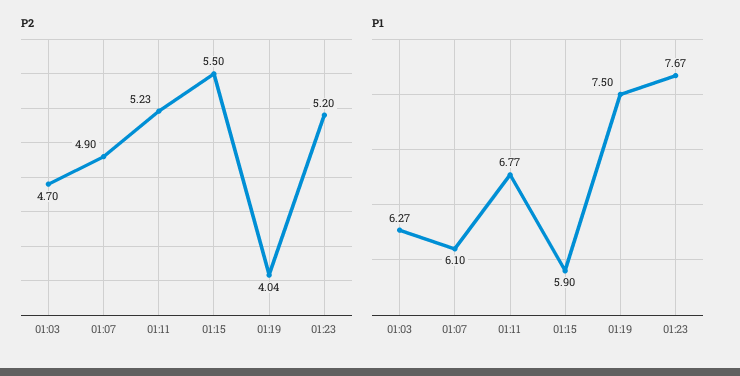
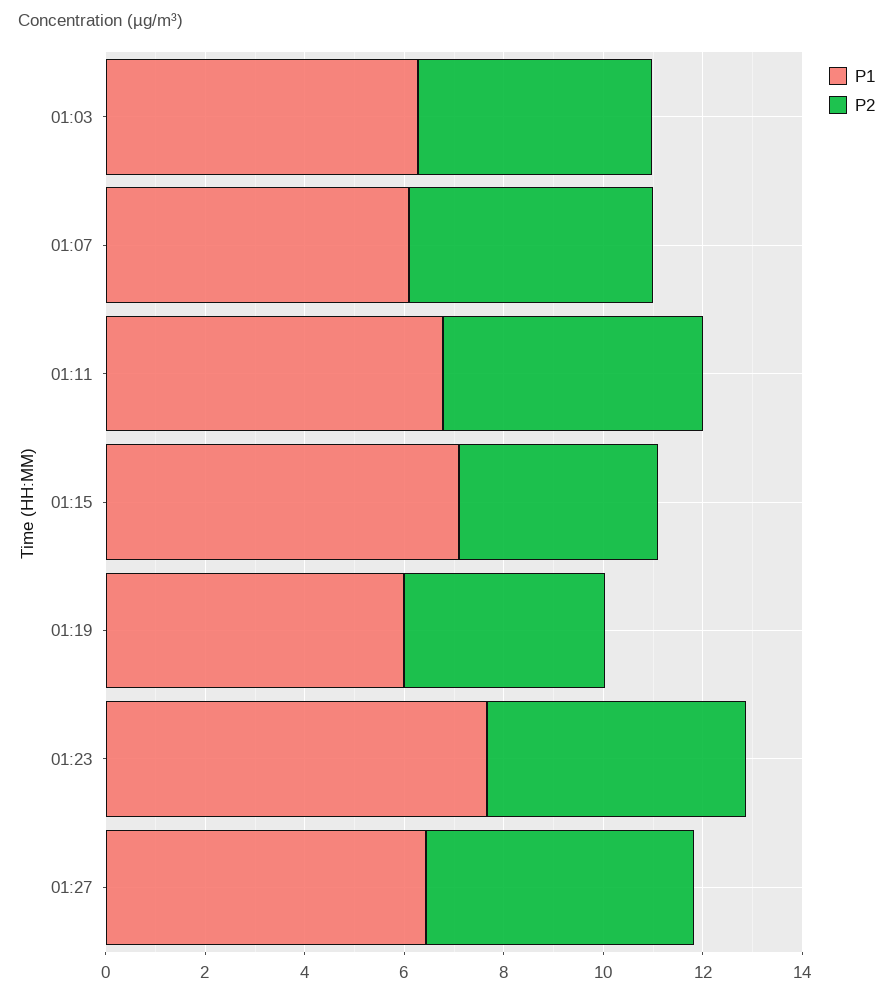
P2, 01:15: 5.5 -> 4
P1, 01:15: 5.9 -> 7
P1, 01:19: 7.5 -> 6
P1, 01:27: none -> 6.5
P2, 01:27: none -> 5.5

